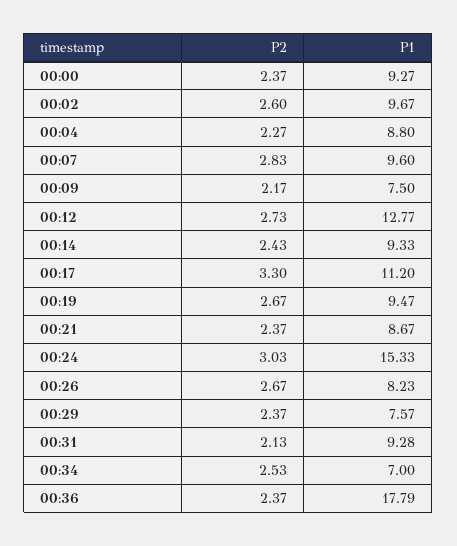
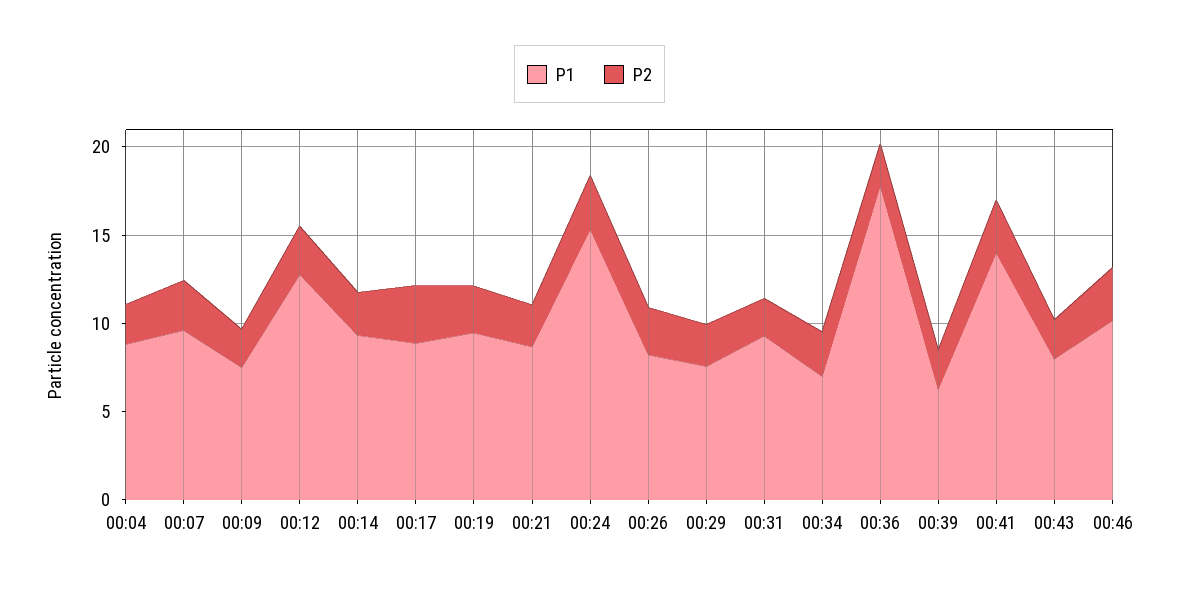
P2, 00:00: 2.37 -> none
P1, 00:00: 9.27 -> none
P2, 00:02: 2.6 -> none
P1, 00:02: 9.67 -> none
P1, 00:17: 11.2 -> 9
P1, 00:39: none -> 6
P2, 00:39: none -> 2
P1, 00:41: none -> 14
P2, 00:41: none -> 3
P1, 00:43: none -> 8
P2, 00:43: none -> 2
P1, 00:46: none -> 10
P2, 00:46: none -> 3

